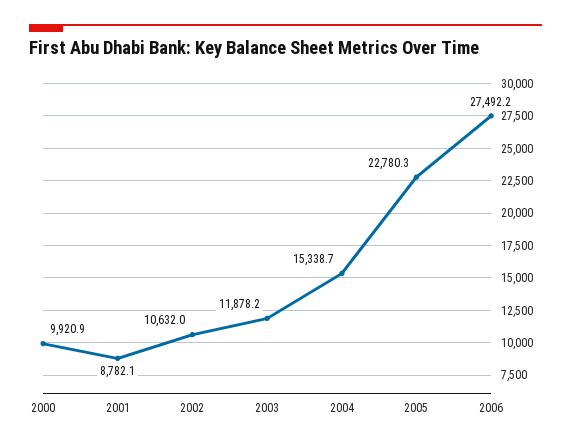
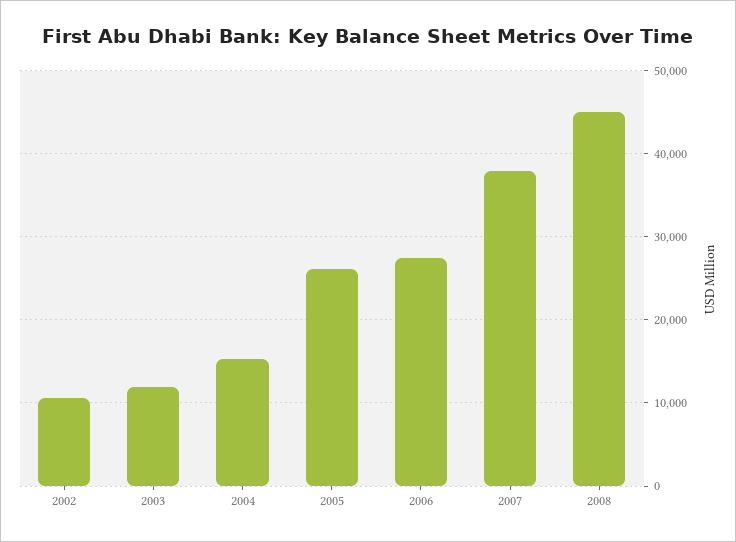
2000: 9920.9 -> none
2001: 8782.1 -> none
2005: 22780.3 -> 26000
2007: none -> 38000
2008: none -> 45000

